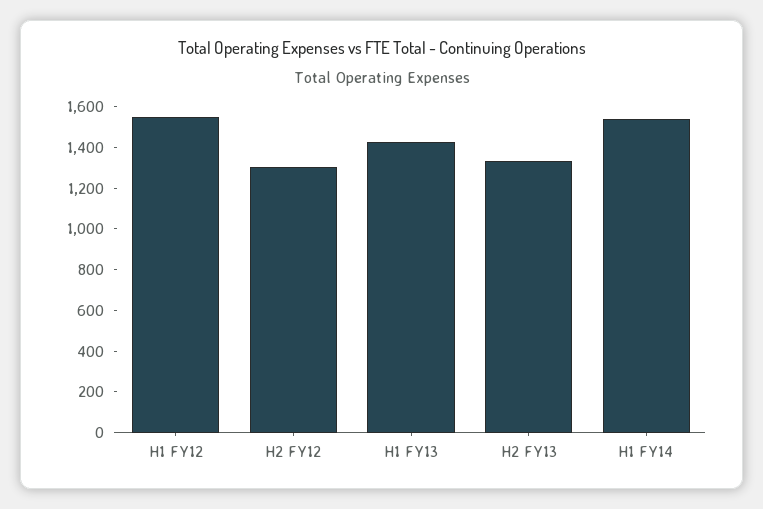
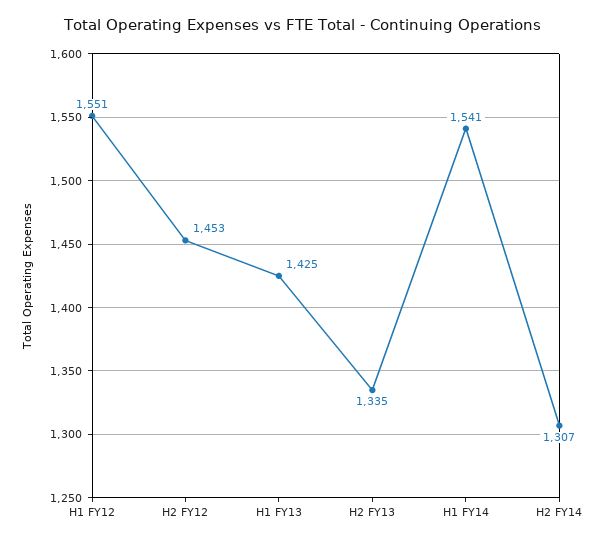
H2 FY12: 1300 -> 1453
H2 FY14: none -> 1307

